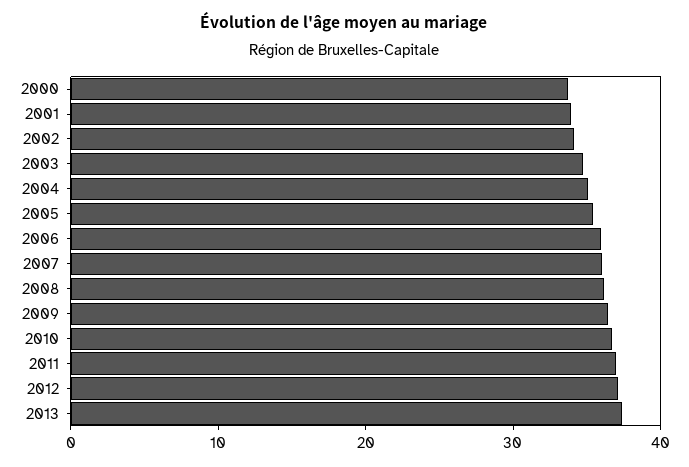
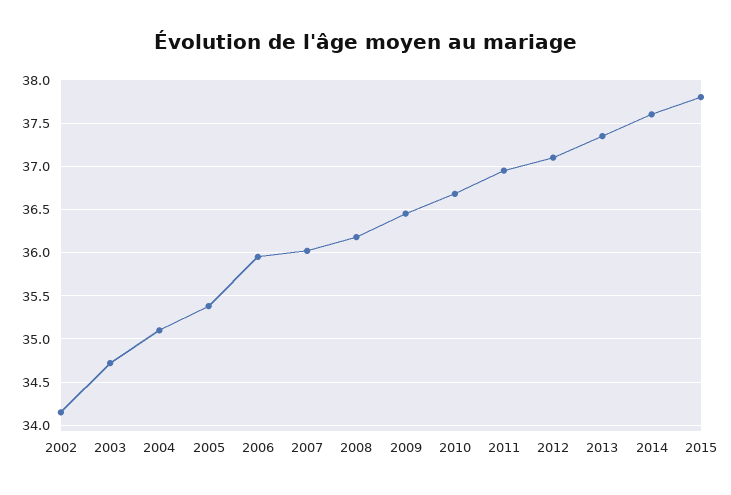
2000: 34 -> none
2001: 34 -> none
2014: none -> 37.6
2015: none -> 37.8

